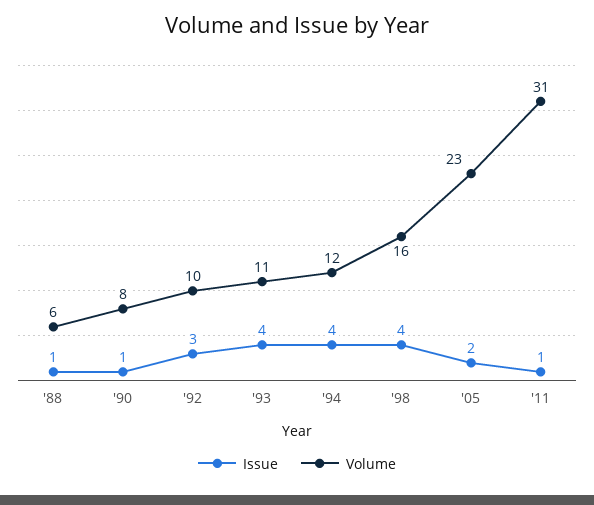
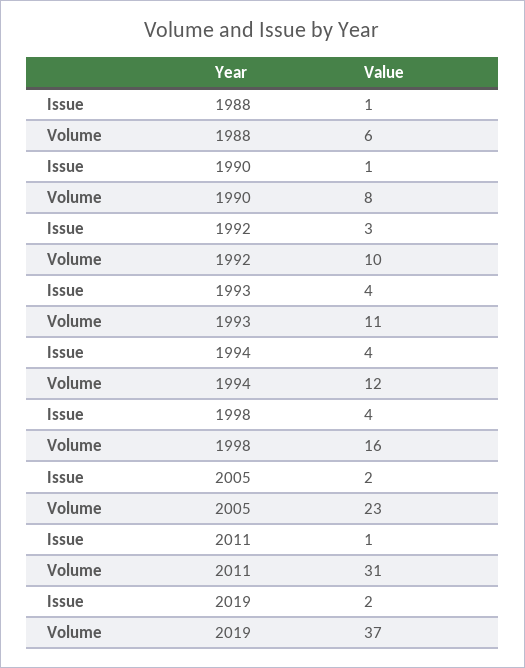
Issue, 2019: none -> 2
Volume, 2019: none -> 37

